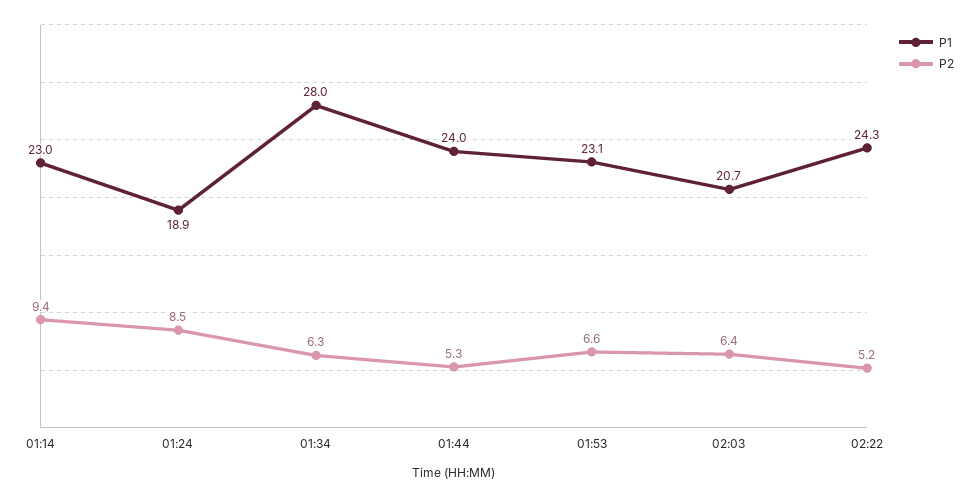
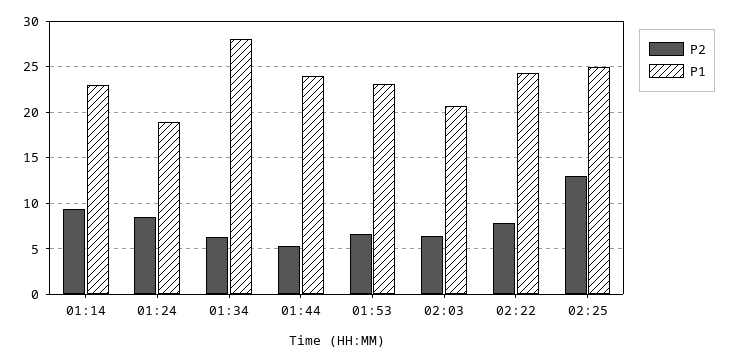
P2, 02:22: 5.2 -> 8
P2, 02:25: none -> 13
P1, 02:25: none -> 25

